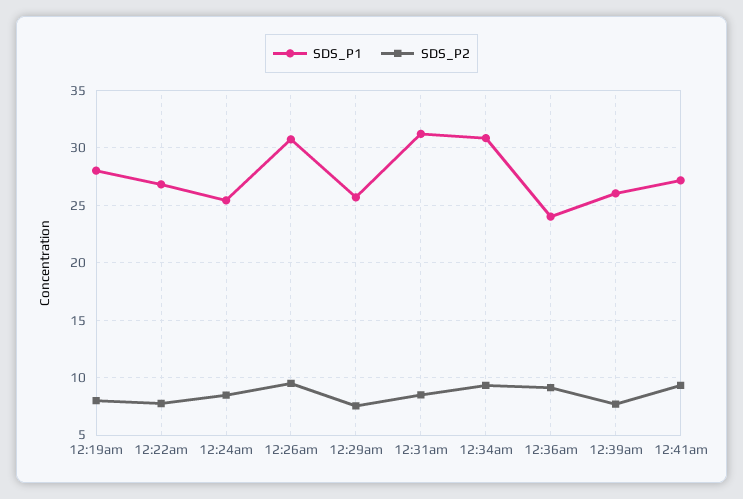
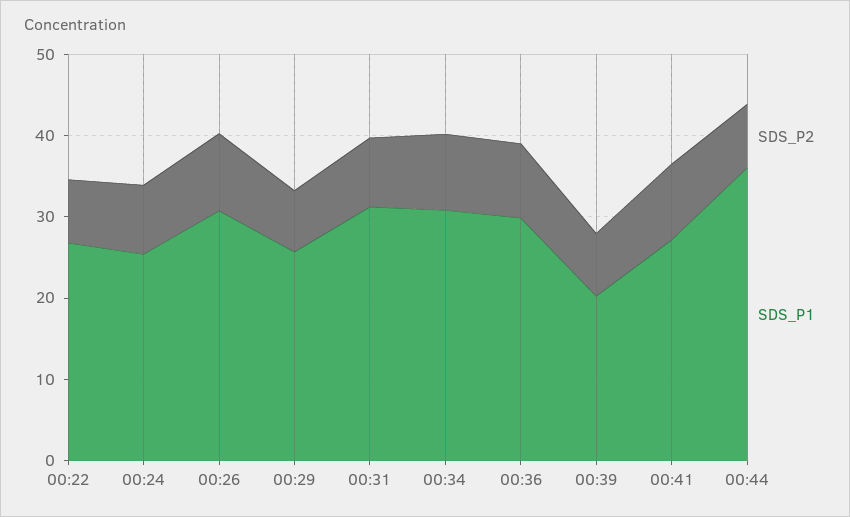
SDS_P1, 12:19am: 28 -> none
SDS_P2, 12:19am: 8 -> none
SDS_P1, 12:36am: 24 -> 30
SDS_P1, 12:39am: 26 -> 20
SDS_P2, 00:44: none -> 8
SDS_P1, 00:44: none -> 36

